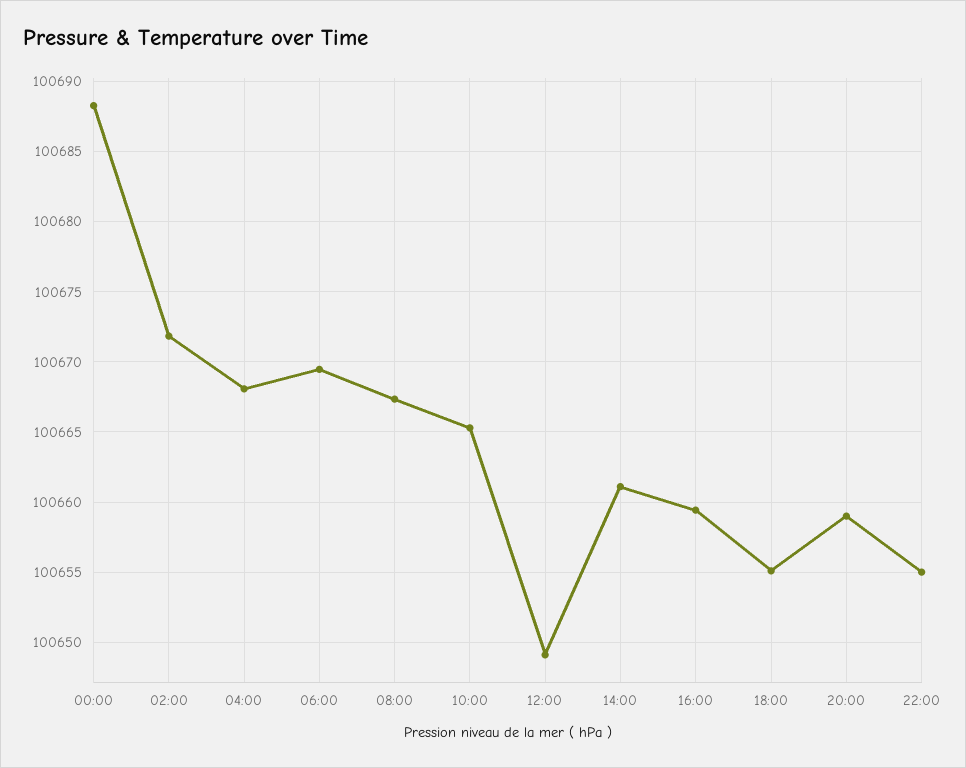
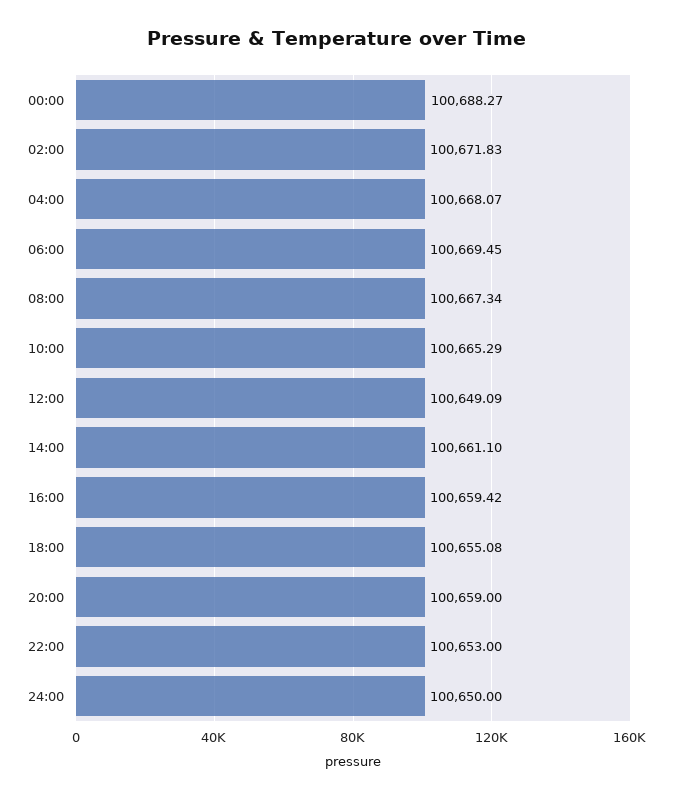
22:00: 100655 -> 100653
24:00: none -> 100650

